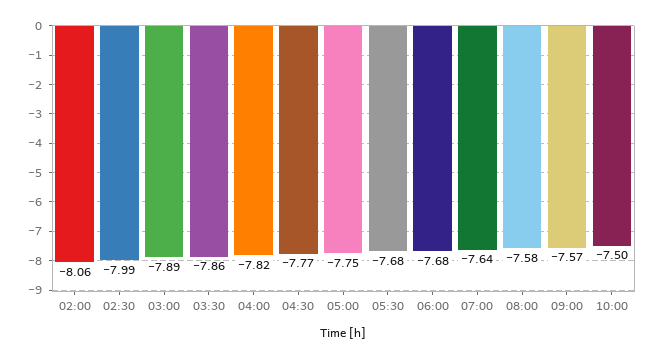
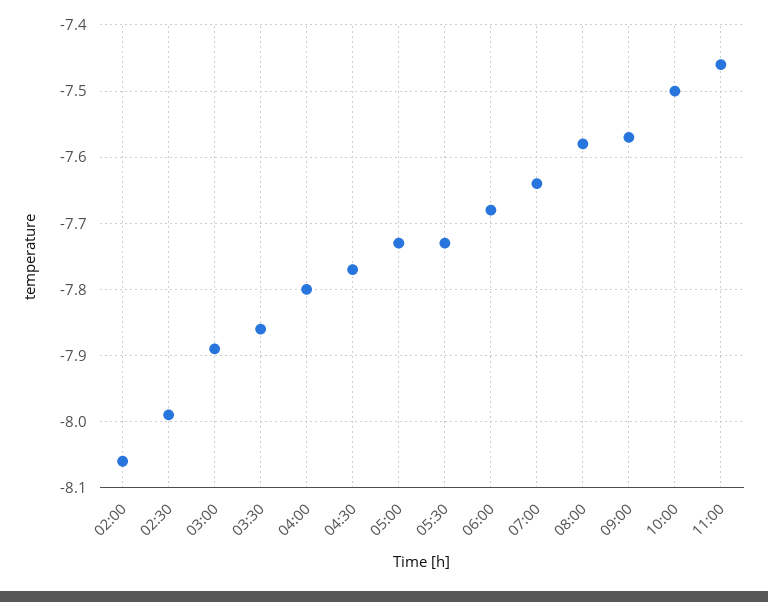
04:00: -7.82 -> -7.8
05:00: -7.75 -> -7.73
05:30: -7.68 -> -7.73
11:00: none -> -7.46

